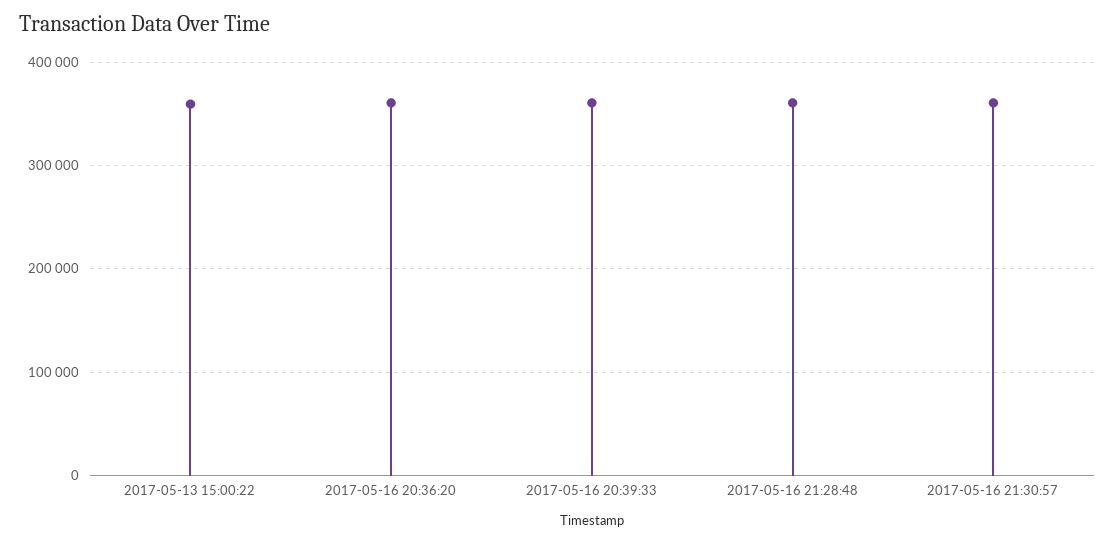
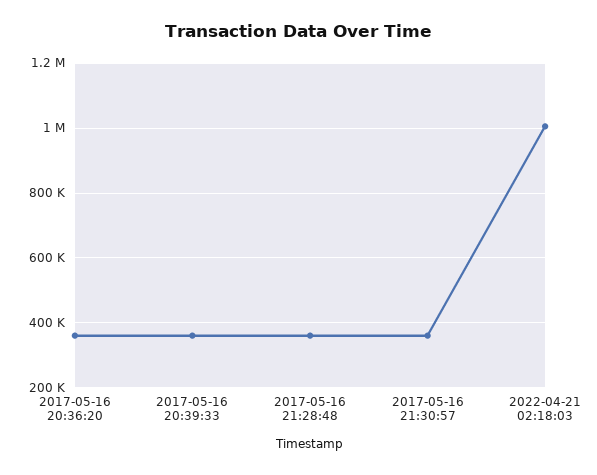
2017-05-13 15:00:22: 360000 -> none
2022-04-21 02:18:03: none -> 1000000

